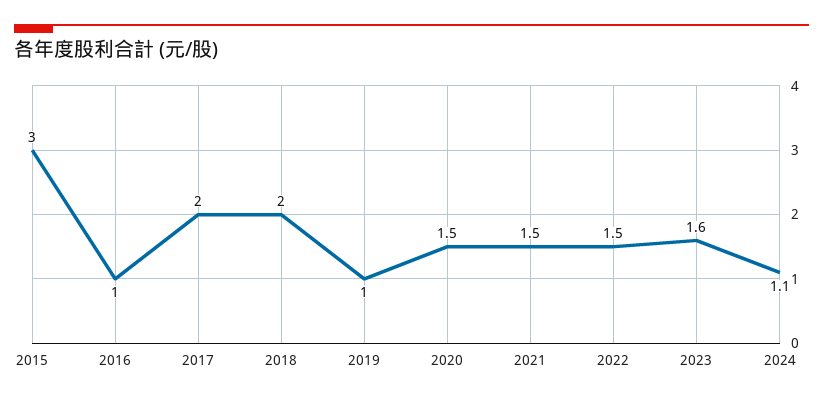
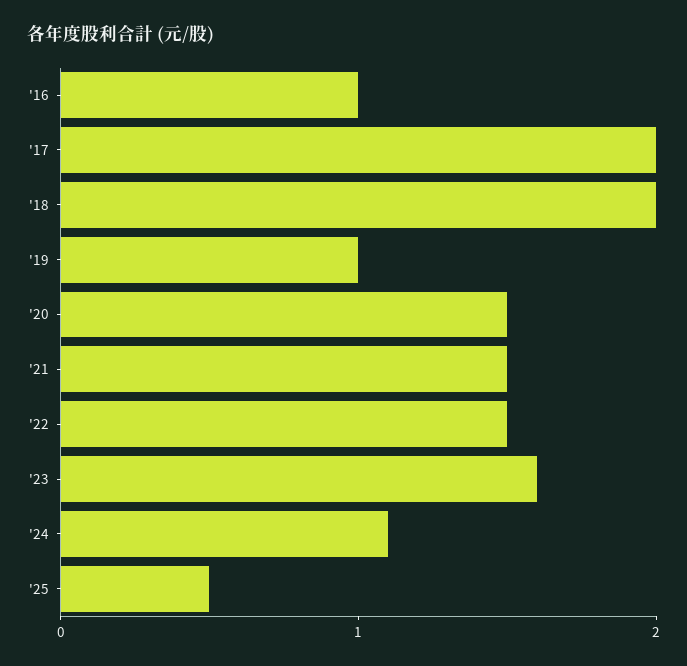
2015: 3 -> none
'25: none -> 0.5

